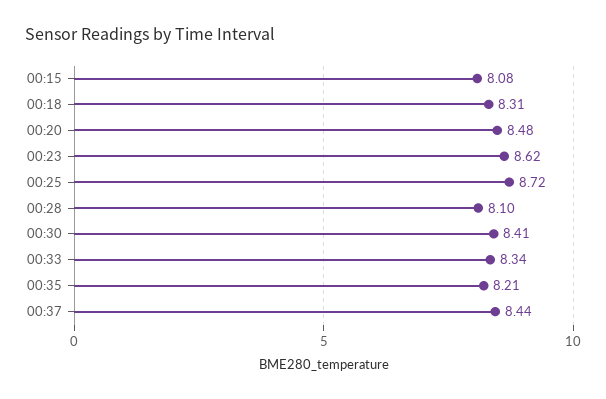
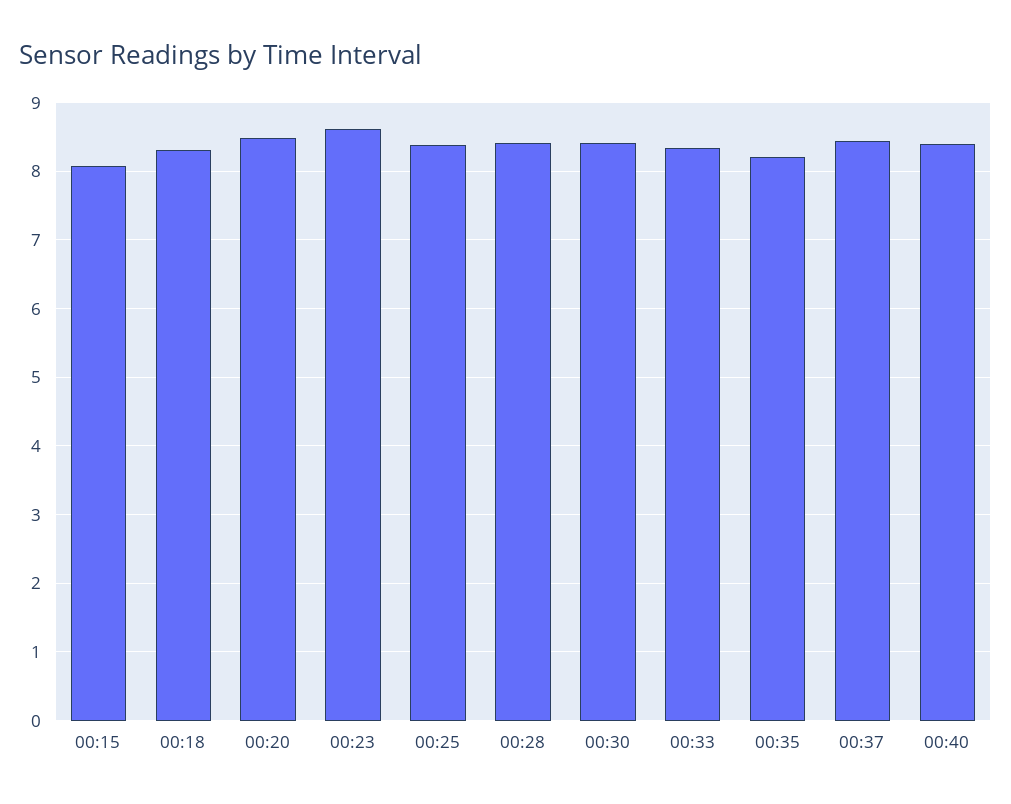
00:25: 8.72 -> 8.4
00:28: 8.1 -> 8.4
00:40: none -> 8.4

